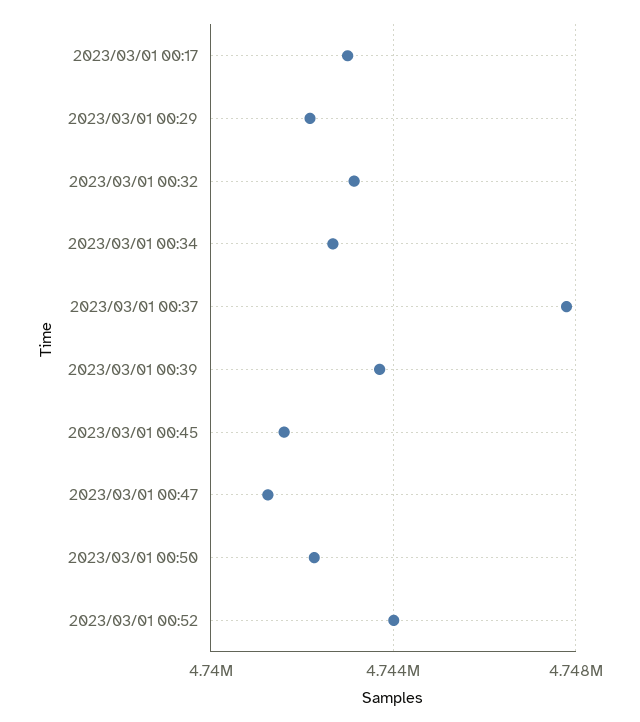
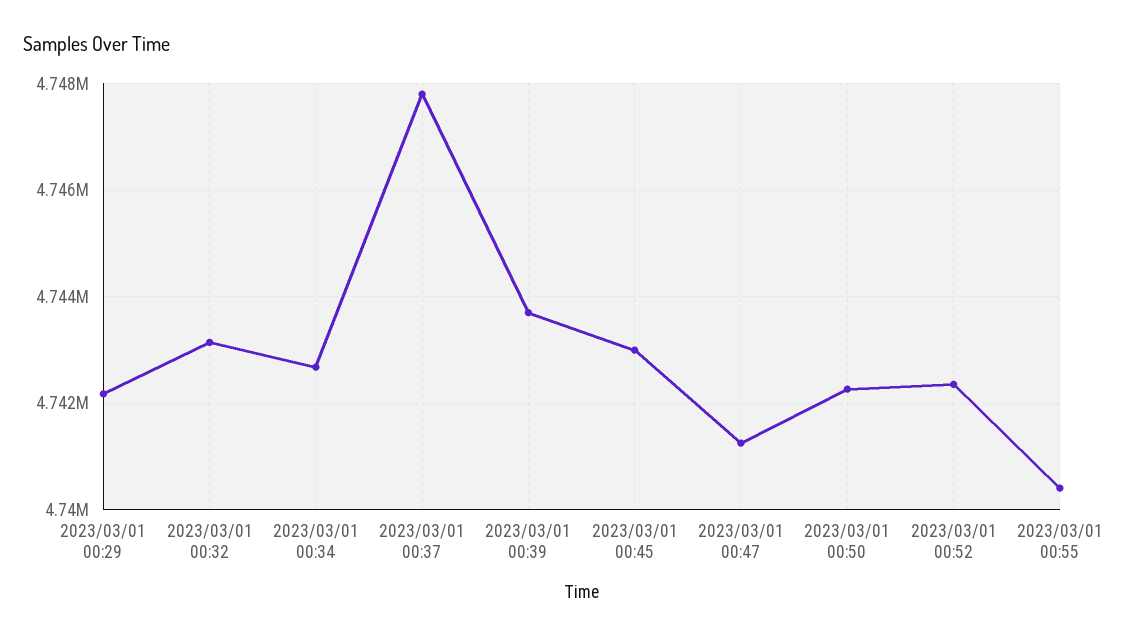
2023/03/01 00:17: 4743000 -> none
2023/03/01 00:45: 4741500 -> 4743000
2023/03/01 00:52: 4744000 -> 4742400
2023/03/01 00:55: none -> 4740400

